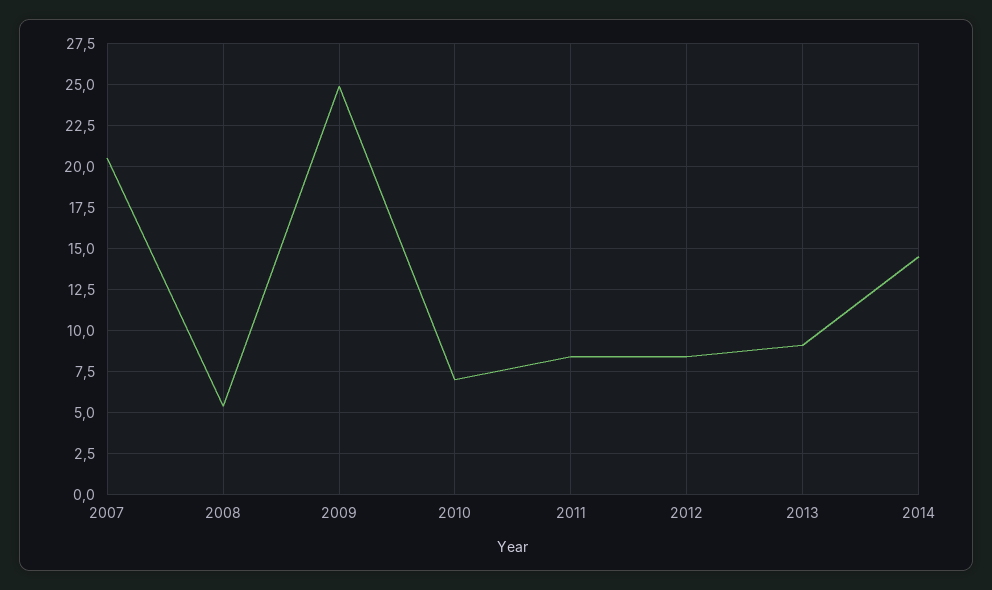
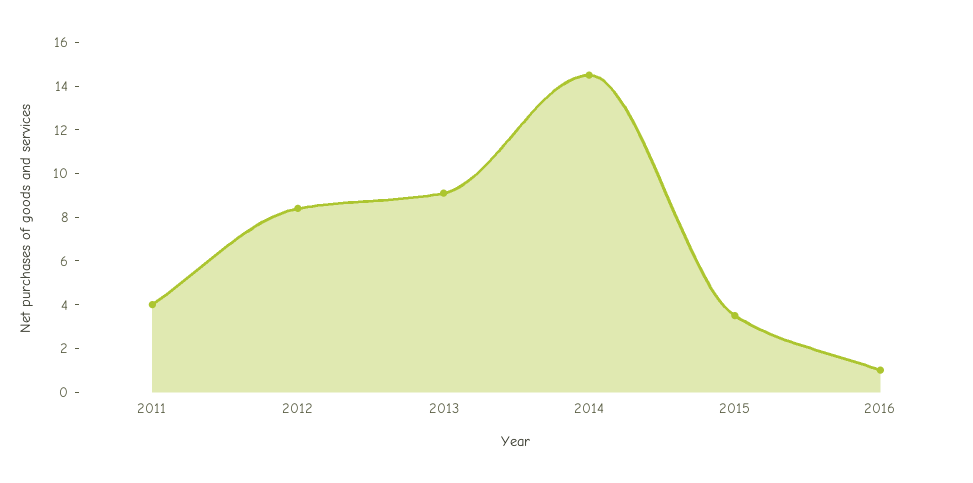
2007: 20.5 -> none
2008: 5.5 -> none
2009: 25 -> none
2010: 7 -> none
2011: 8.5 -> 4
2015: none -> 3.5
2016: none -> 1

